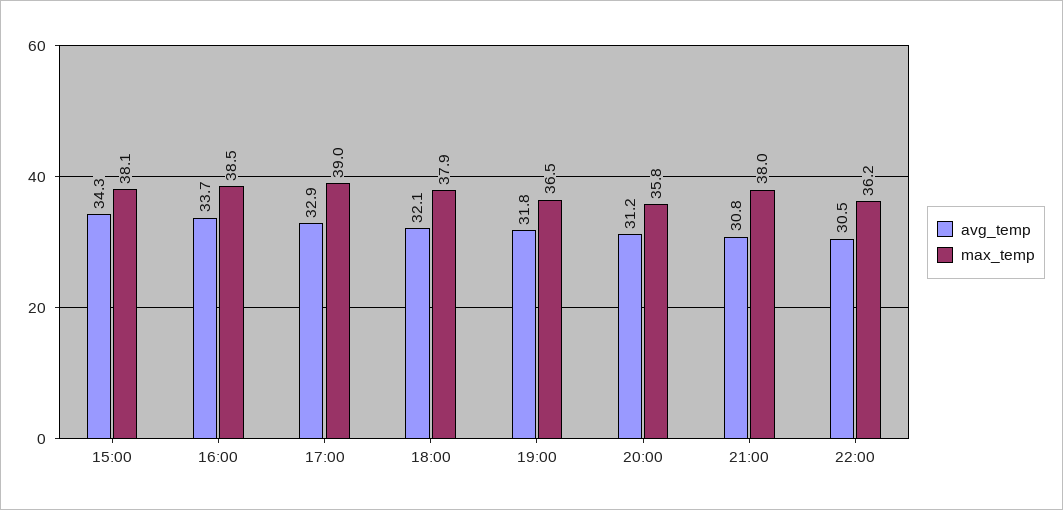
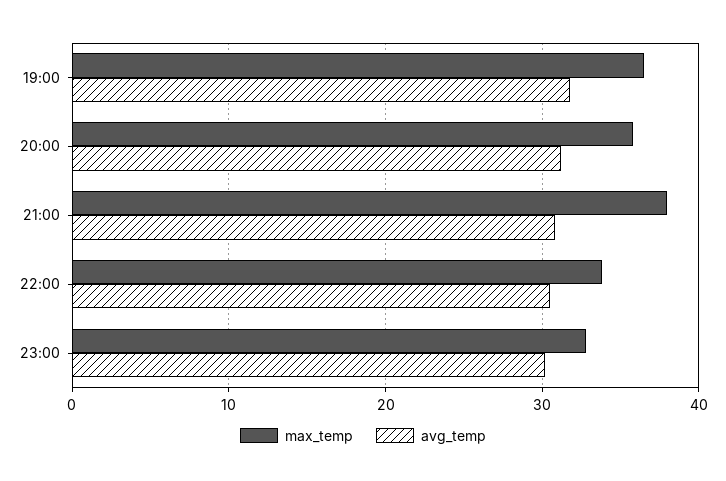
avg_temp, 15:00: 34.3 -> none
max_temp, 15:00: 38.1 -> none
avg_temp, 16:00: 33.7 -> none
max_temp, 16:00: 38.5 -> none
avg_temp, 17:00: 32.9 -> none
max_temp, 17:00: 39 -> none
avg_temp, 18:00: 32.1 -> none
max_temp, 18:00: 37.9 -> none
max_temp, 22:00: 36.2 -> 34
max_temp, 23:00: none -> 33
avg_temp, 23:00: none -> 30

